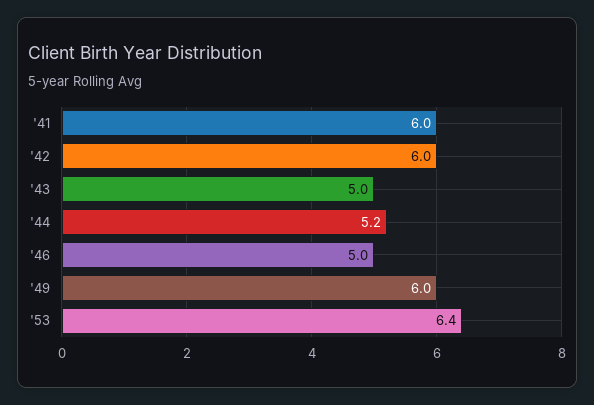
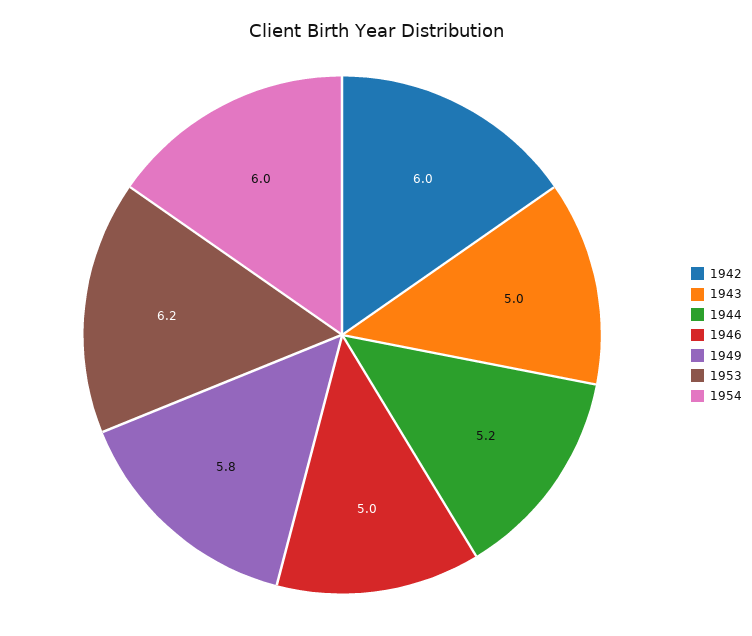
'41: 6 -> none
'49: 6 -> 5.8
'53: 6.4 -> 6.2
1954: none -> 6

